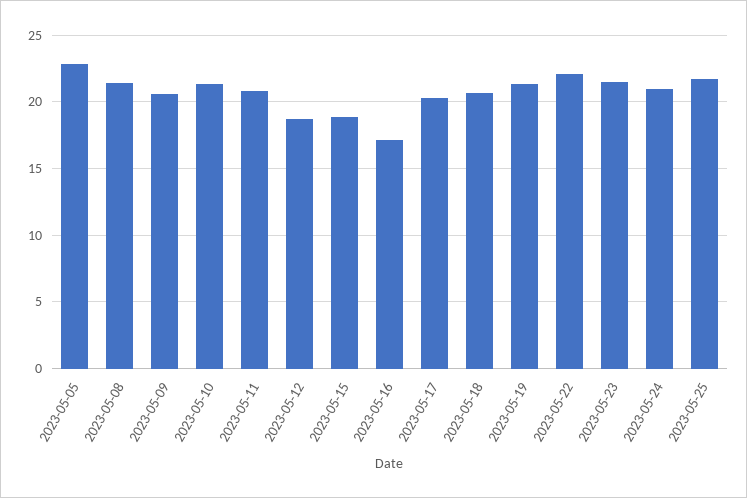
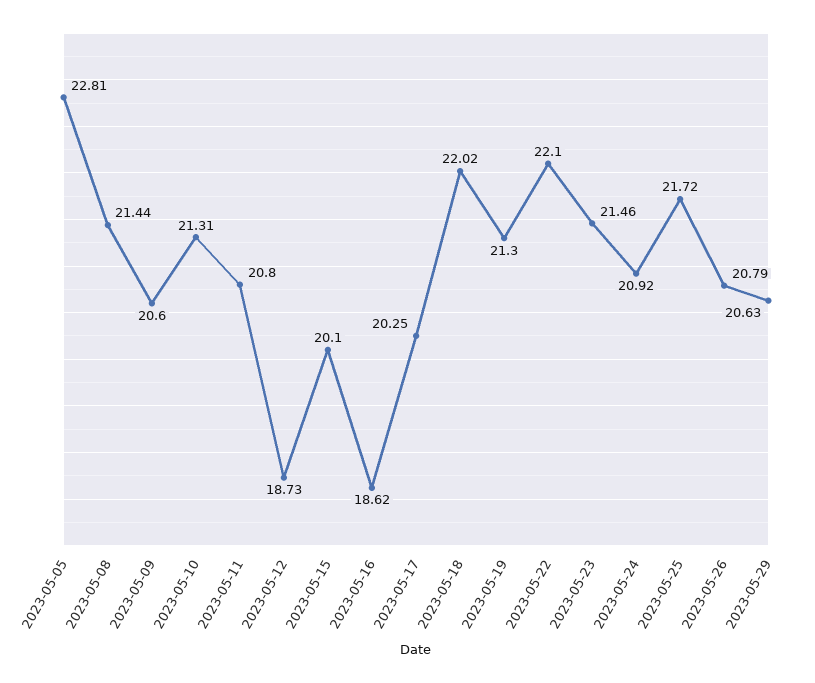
2023-05-15: 19 -> 20.1
2023-05-16: 17 -> 18.62
2023-05-18: 20.5 -> 22.02
2023-05-26: none -> 20.79
2023-05-29: none -> 20.63

